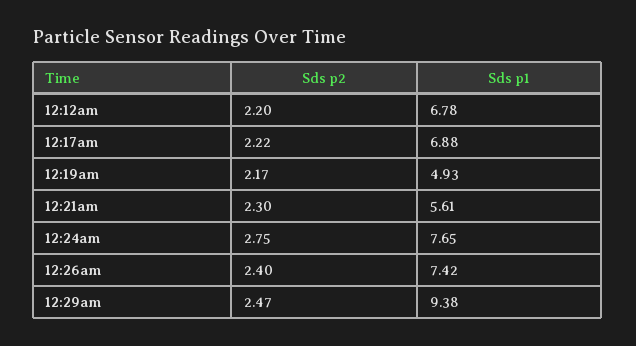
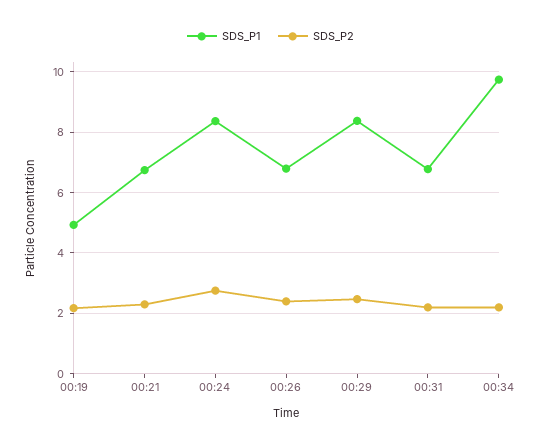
Sds p2, 12:12am: 2.2 -> none
Sds p1, 12:12am: 6.78 -> none
Sds p2, 12:17am: 2.22 -> none
Sds p1, 12:17am: 6.88 -> none
Sds p1, 12:21am: 5.61 -> 6.8
Sds p1, 12:24am: 7.65 -> 8.4
Sds p1, 12:26am: 7.42 -> 6.8
Sds p1, 12:29am: 9.38 -> 8.4
Sds p1, 00:31: none -> 6.8
Sds p2, 00:31: none -> 2.2
Sds p1, 00:34: none -> 9.8
Sds p2, 00:34: none -> 2.2

